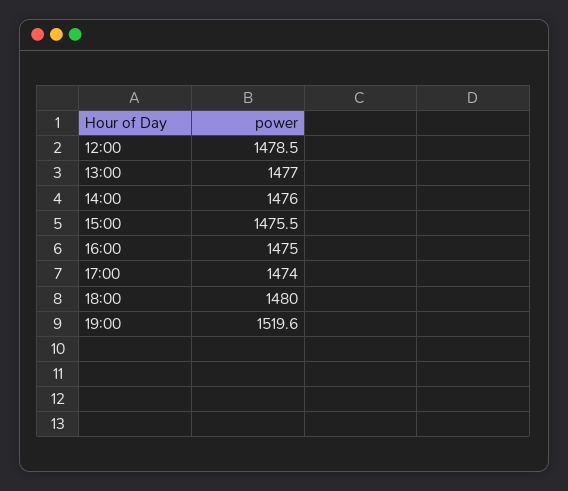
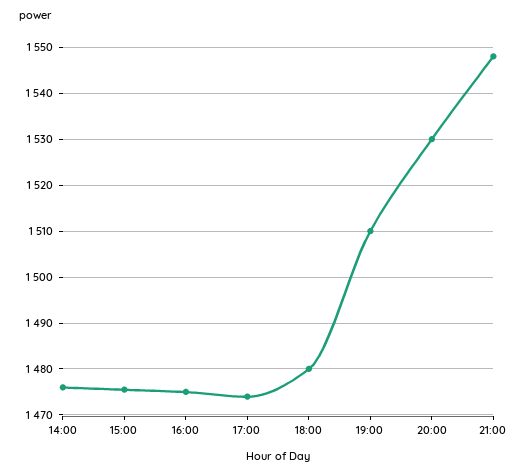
12:00: 1478.5 -> none
13:00: 1477 -> none
19:00: 1519.6 -> 1510
20:00: none -> 1530
21:00: none -> 1548

